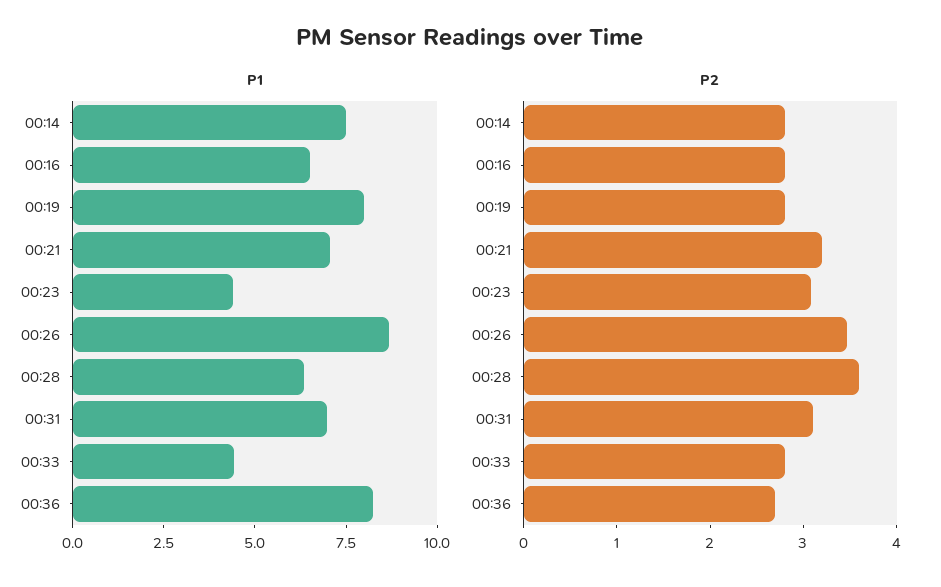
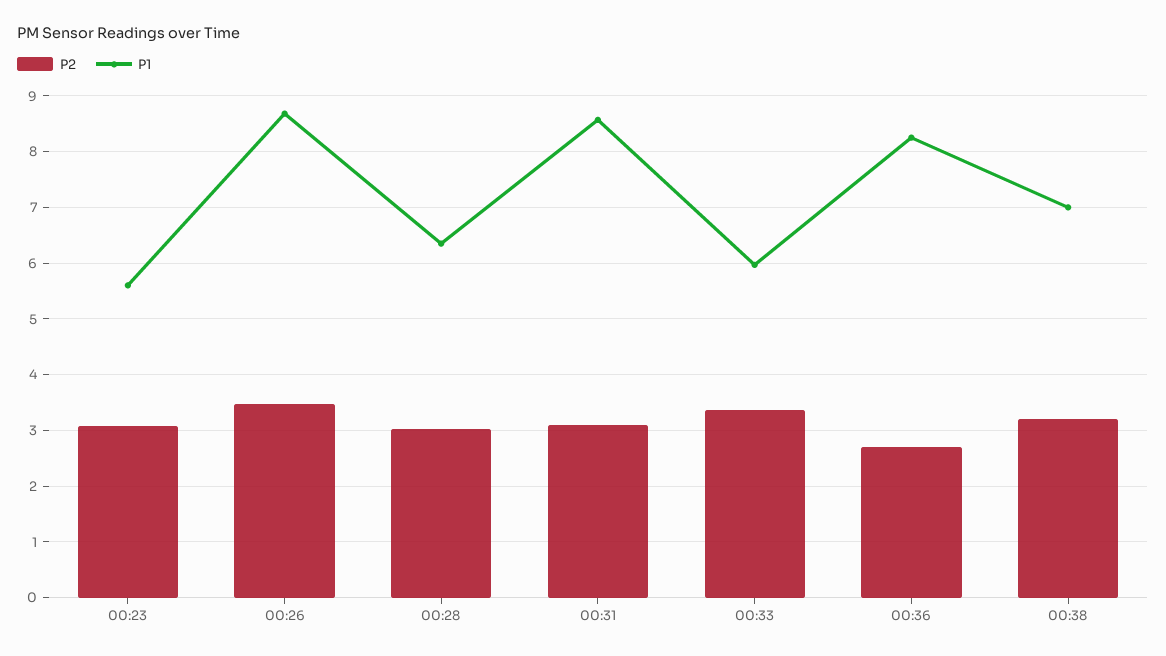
P1, 00:14: 7.5 -> none
P1, 00:16: 6.5 -> none
P1, 00:19: 8 -> none
P1, 00:21: 7 -> none
P1, 00:23: 4.5 -> 5.6
P1, 00:31: 7 -> 8.6
P1, 00:33: 4.5 -> 6
P2, 00:14: 2.8 -> none
P2, 00:16: 2.8 -> none
P2, 00:19: 2.8 -> none
P2, 00:21: 3.2 -> none
P2, 00:28: 3.6 -> 3
P2, 00:33: 2.8 -> 3.4
P2, 00:38: none -> 3.2
P1, 00:38: none -> 7

